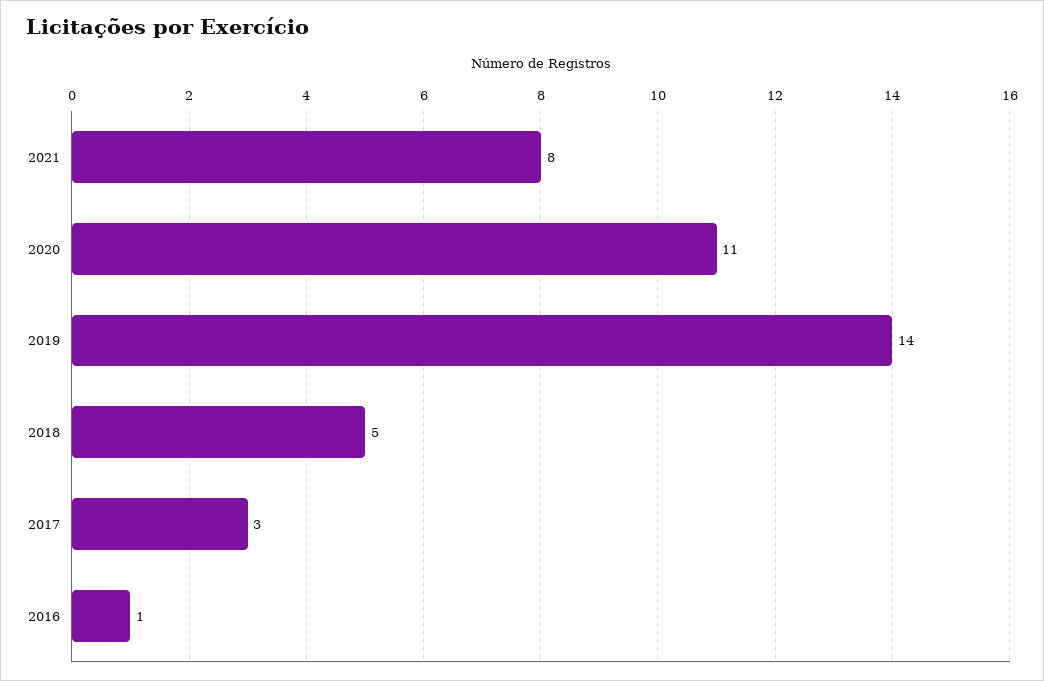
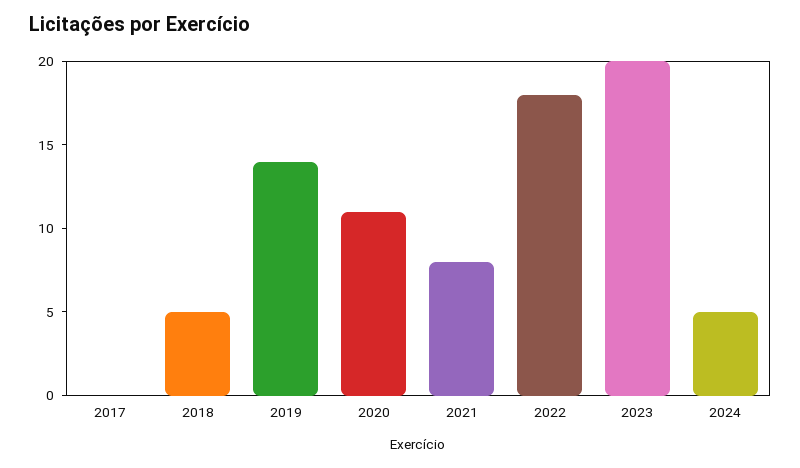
2017: 3 -> 0
2016: 1 -> none
2022: none -> 18
2023: none -> 20
2024: none -> 5

